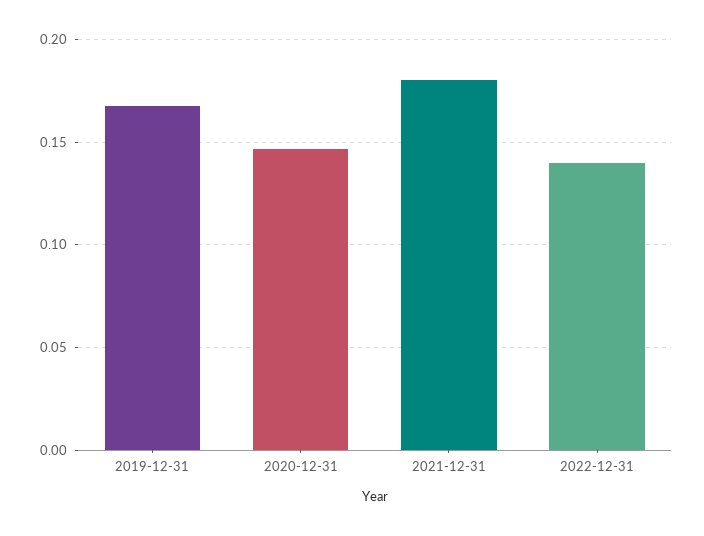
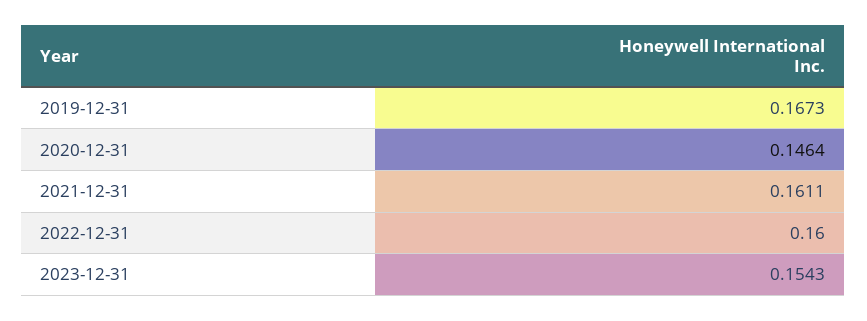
2021-12-31: 0.18 -> 0.1611
2022-12-31: 0.14 -> 0.16
2023-12-31: none -> 0.1543

